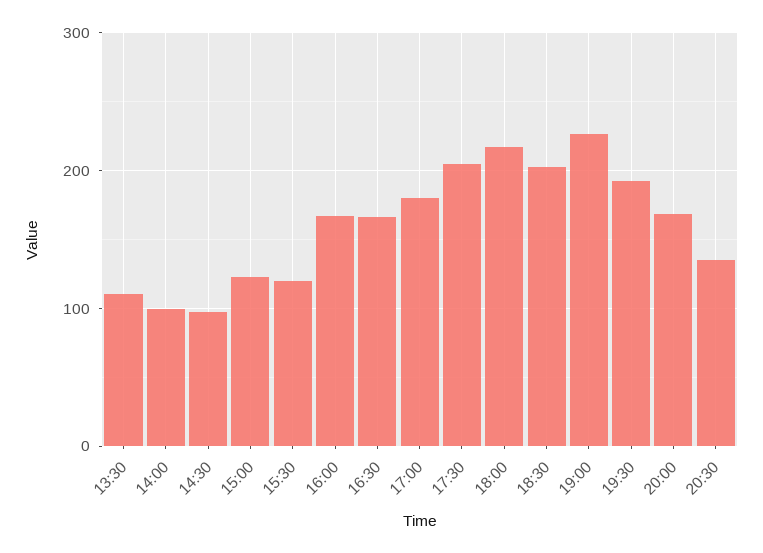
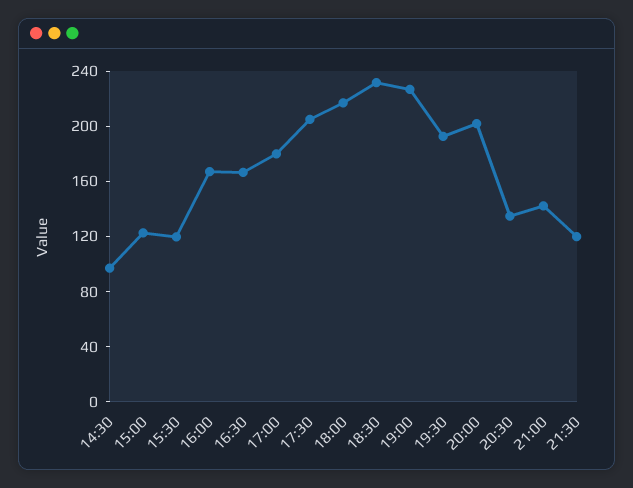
13:30: 110 -> none
14:00: 100 -> none
18:30: 200 -> 230
20:00: 170 -> 200
21:00: none -> 140
21:30: none -> 120

